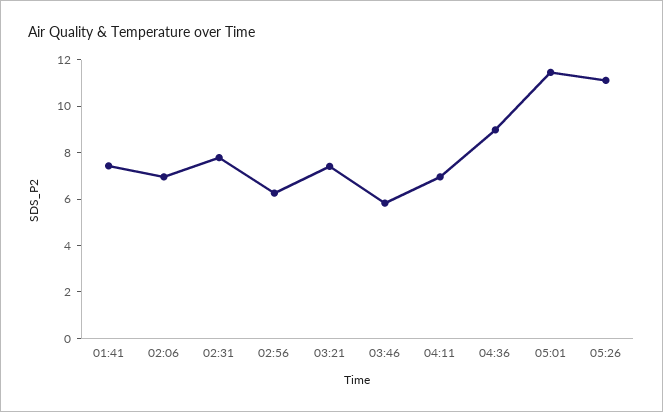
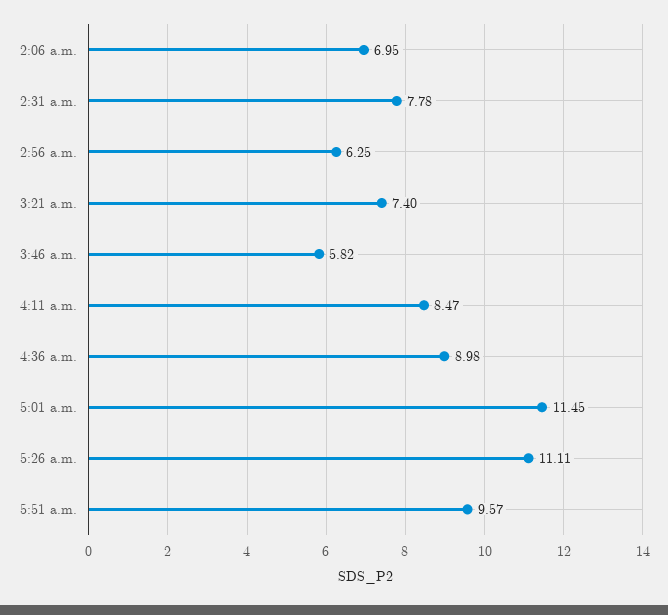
01:41: 7.5 -> none
04:11: 7 -> 8.47
5:51 a.m.: none -> 9.57

